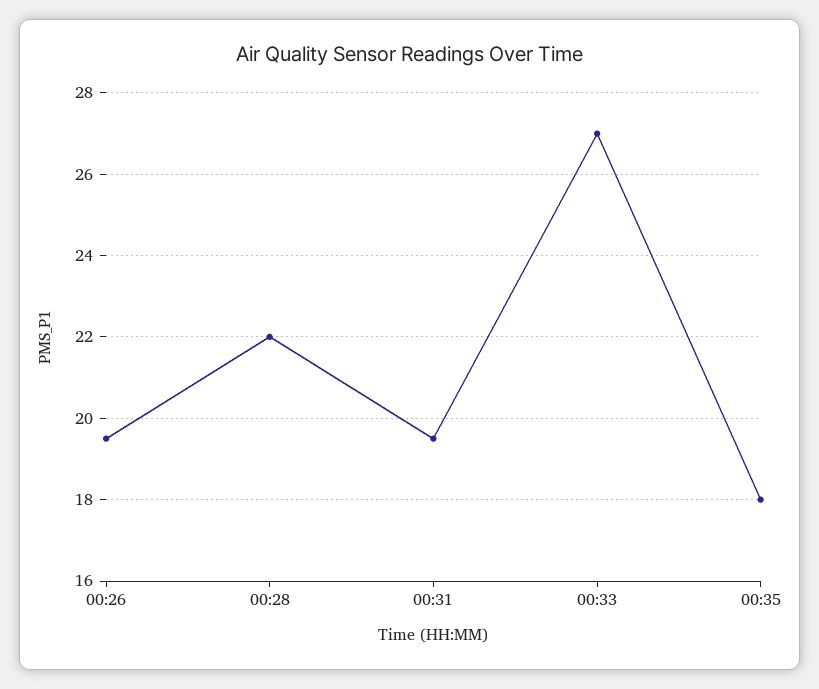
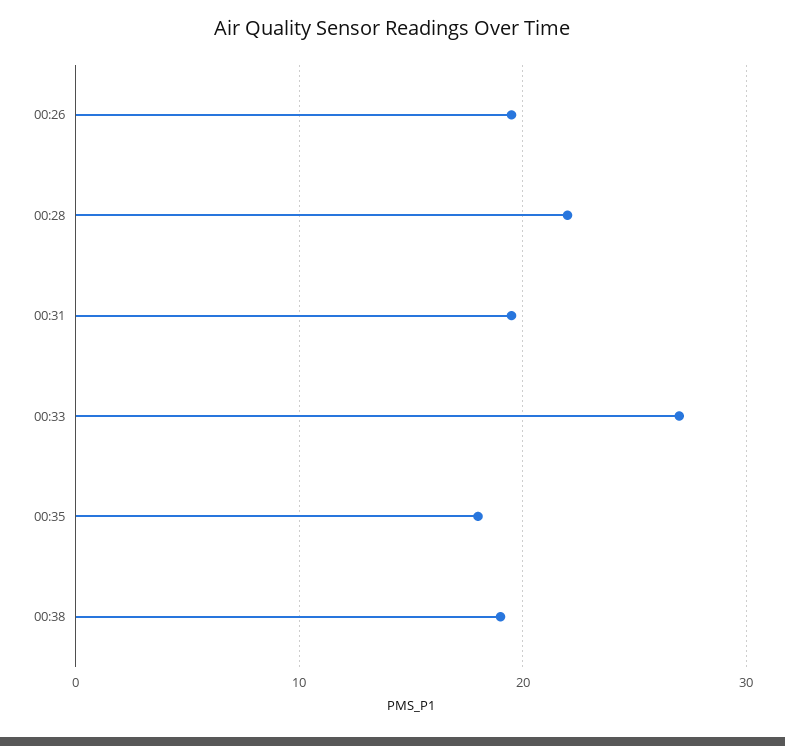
00:38: none -> 19

